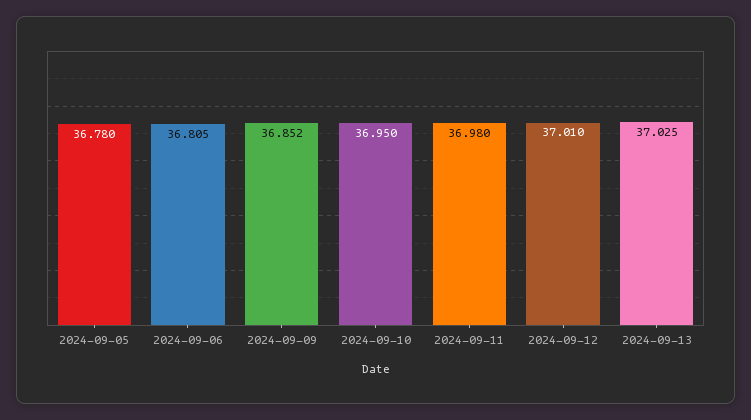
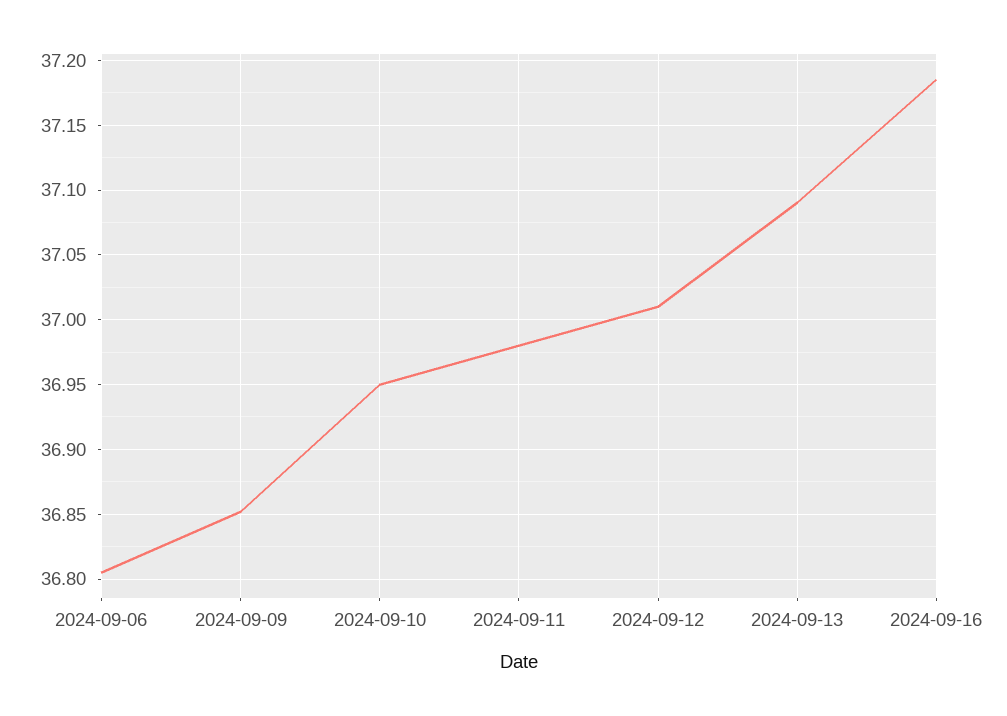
2024-09-05: 36.78 -> none
2024-09-13: 37.025 -> 37.09
2024-09-16: none -> 37.185

